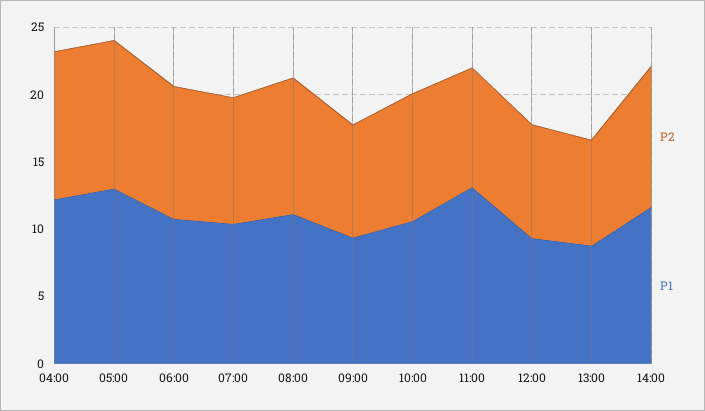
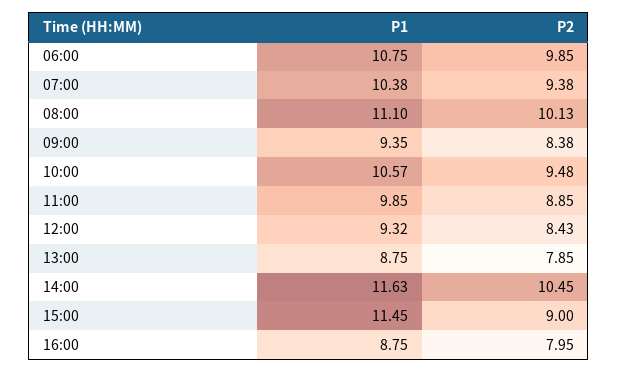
P2, 04:00: 11 -> none
P1, 04:00: 12 -> none
P2, 05:00: 11 -> none
P1, 05:00: 13 -> none
P1, 11:00: 13 -> 9.85
P1, 15:00: none -> 11.45
P2, 15:00: none -> 9
P1, 16:00: none -> 8.75
P2, 16:00: none -> 7.95

